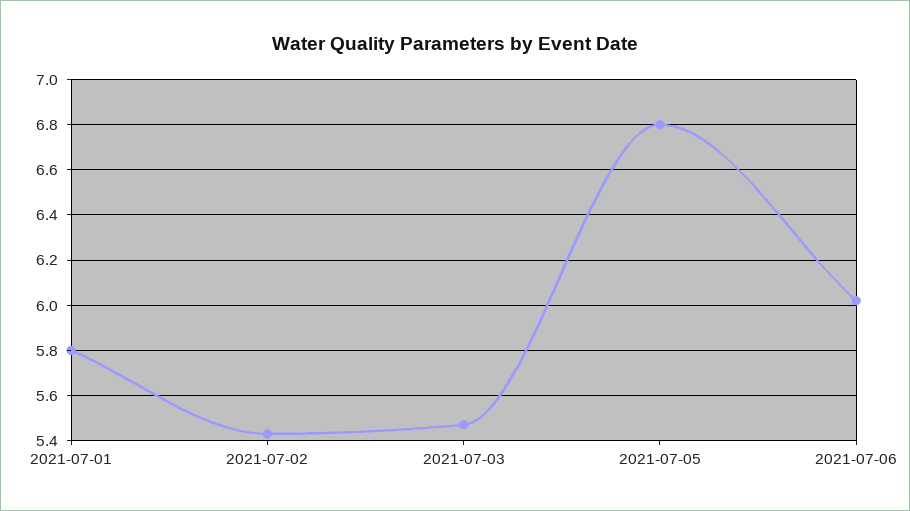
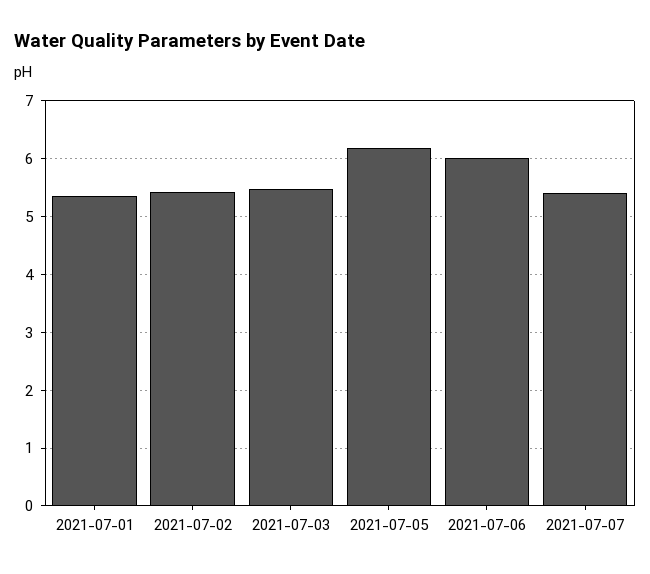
2021-07-01: 5.8 -> 5.4
2021-07-05: 6.8 -> 6.2
2021-07-07: none -> 5.4

